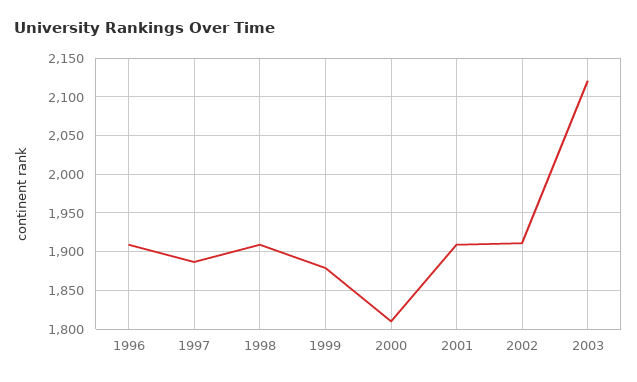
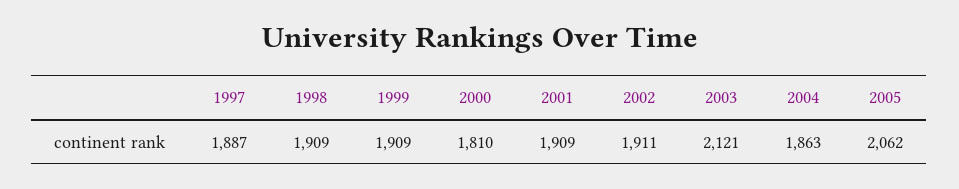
1996: 1910 -> none
1999: 1880 -> 1909
2004: none -> 1863
2005: none -> 2062

